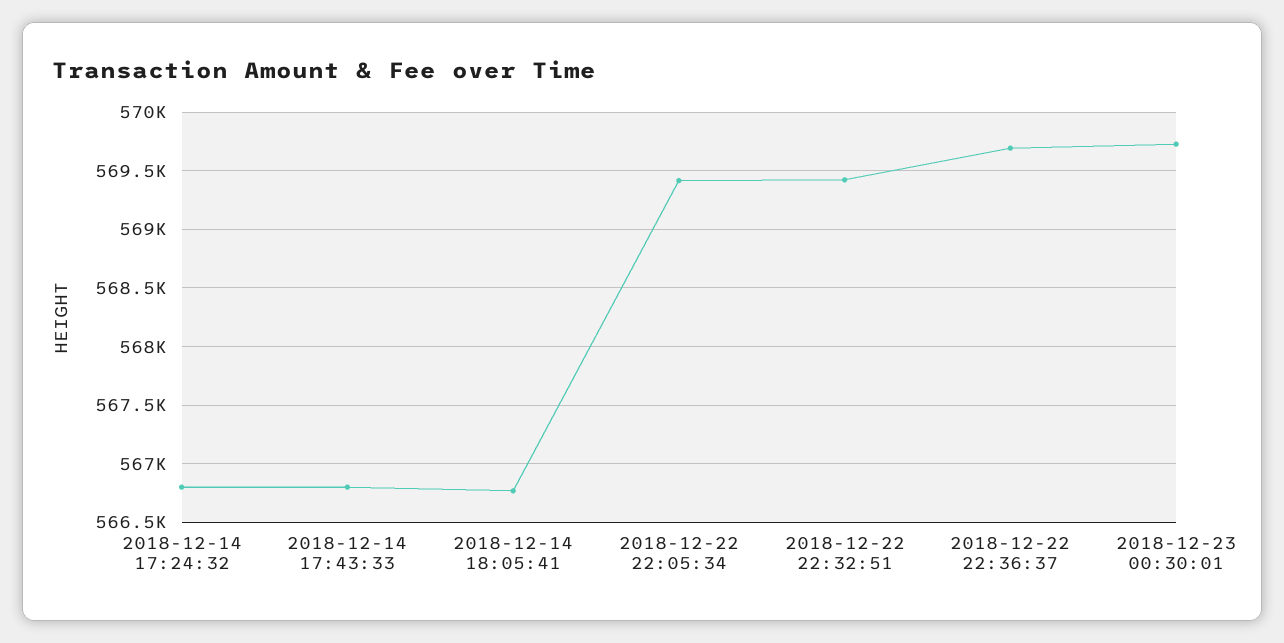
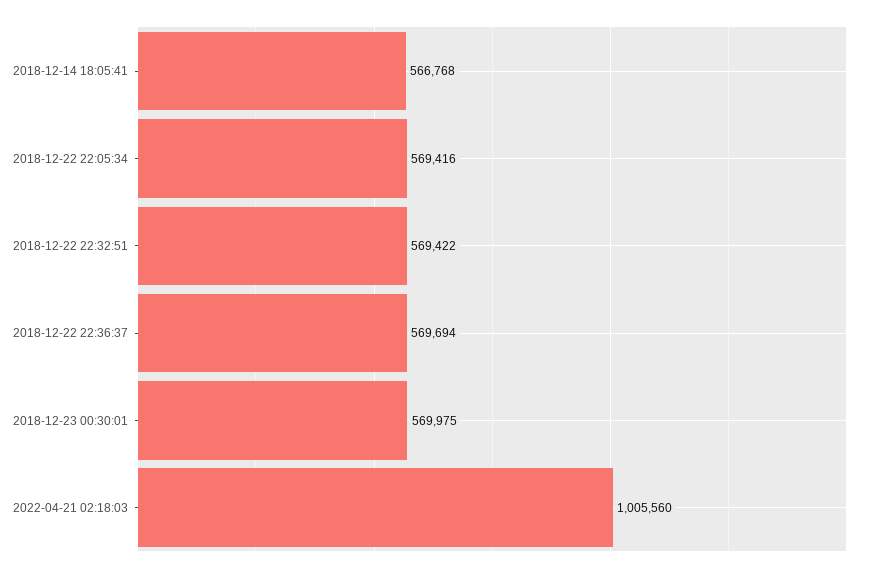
2018-12-14 17:24:32: 566800 -> none
2018-12-14 17:43:33: 566800 -> none
2018-12-23 00:30:01: 569700 -> 569975
2022-04-21 02:18:03: none -> 1005560

